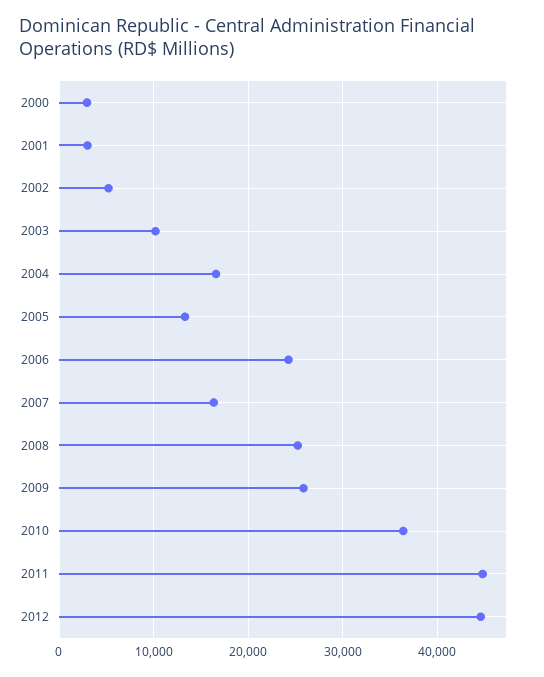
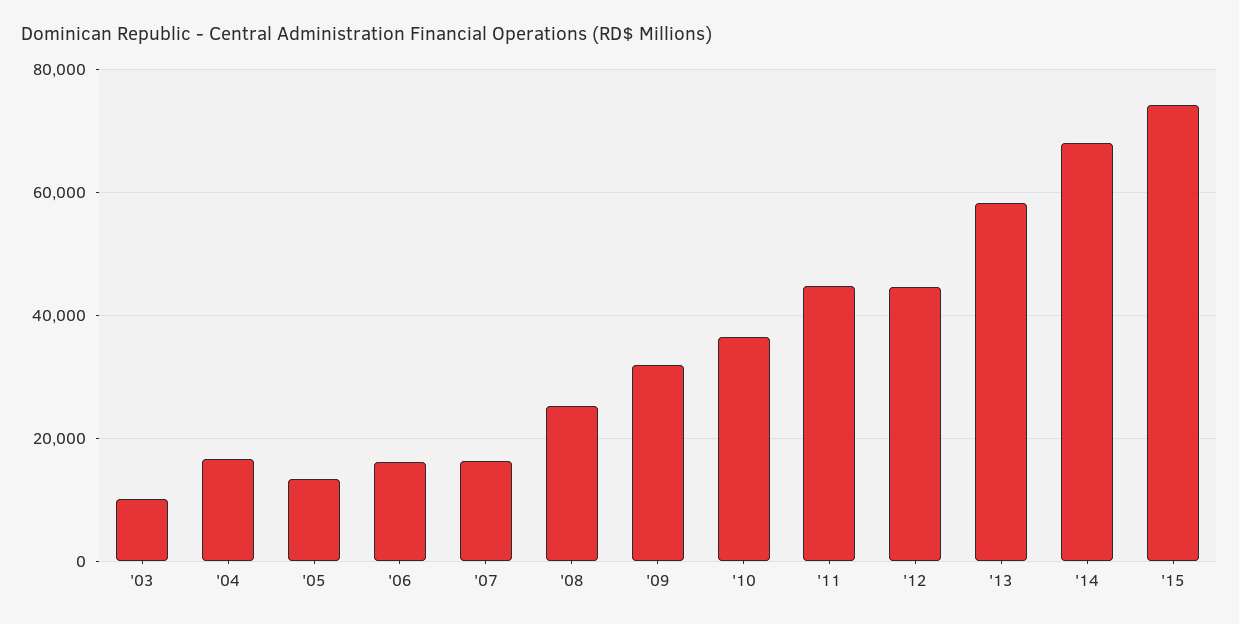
2000: 3000 -> none
2001: 3000 -> none
2002: 5000 -> none
2006: 24000 -> 16000
2009: 26000 -> 32000
'13: none -> 58000
'14: none -> 68000
'15: none -> 74000

